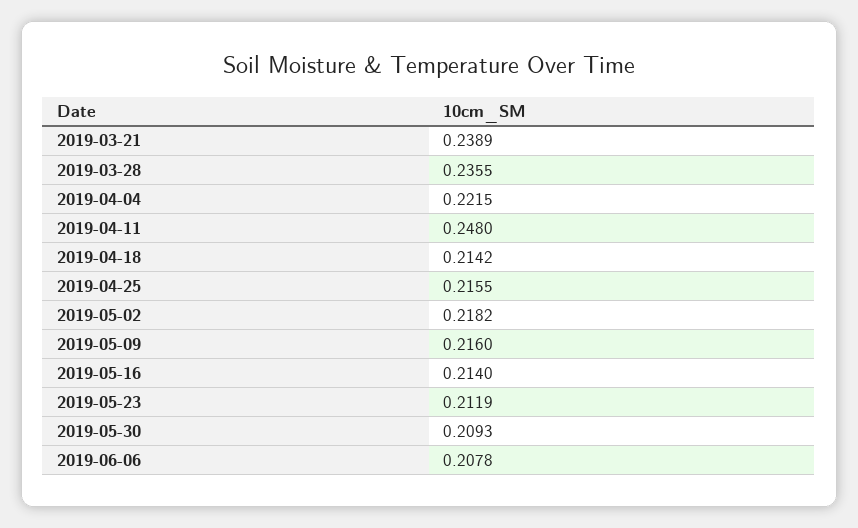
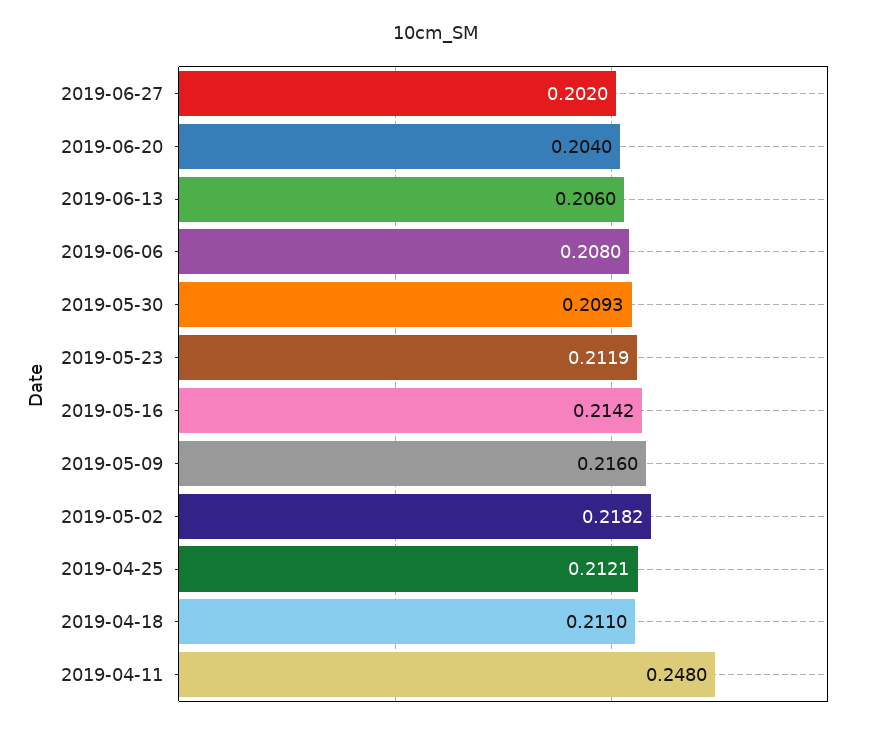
2019-03-21: 0.2389 -> none
2019-03-28: 0.2355 -> none
2019-04-04: 0.2215 -> none
2019-04-18: 0.2142 -> 0.211
2019-04-25: 0.2155 -> 0.2121
2019-05-16: 0.214 -> 0.2142
2019-06-06: 0.2078 -> 0.208
2019-06-27: none -> 0.202
2019-06-20: none -> 0.204
2019-06-13: none -> 0.206

